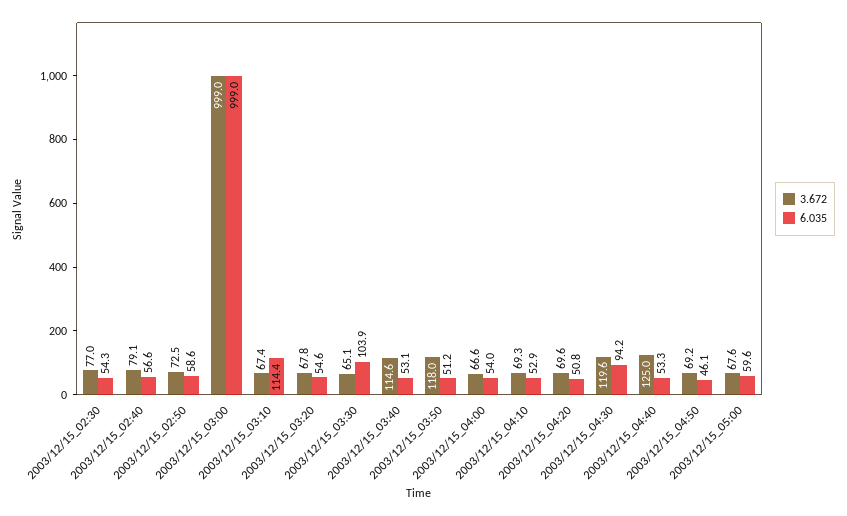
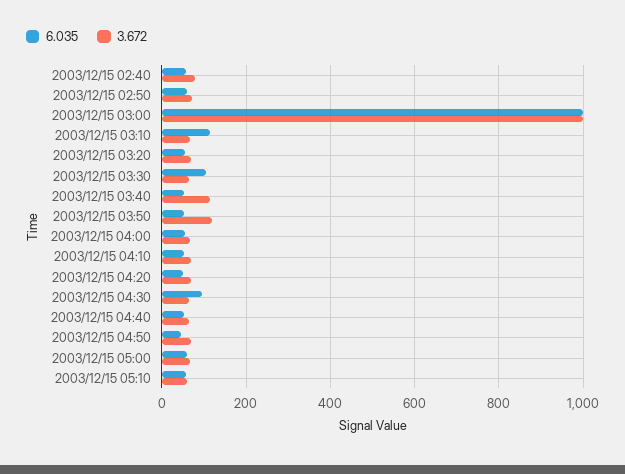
3.672, 2003/12/15_02:30: 77 -> none
6.035, 2003/12/15_02:30: 54.3 -> none
3.672, 2003/12/15_04:30: 119.6 -> 60
3.672, 2003/12/15_04:40: 125 -> 60
6.035, 2003/12/15 05:10: none -> 60
3.672, 2003/12/15 05:10: none -> 60

